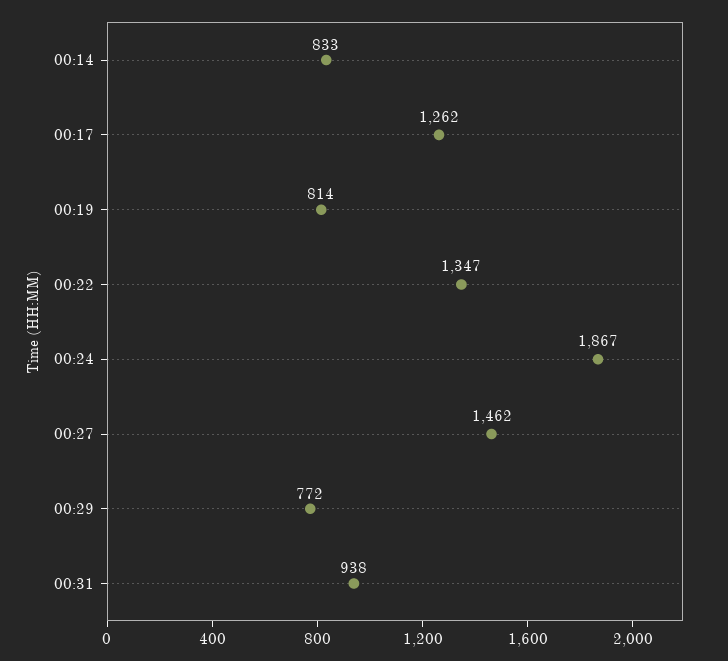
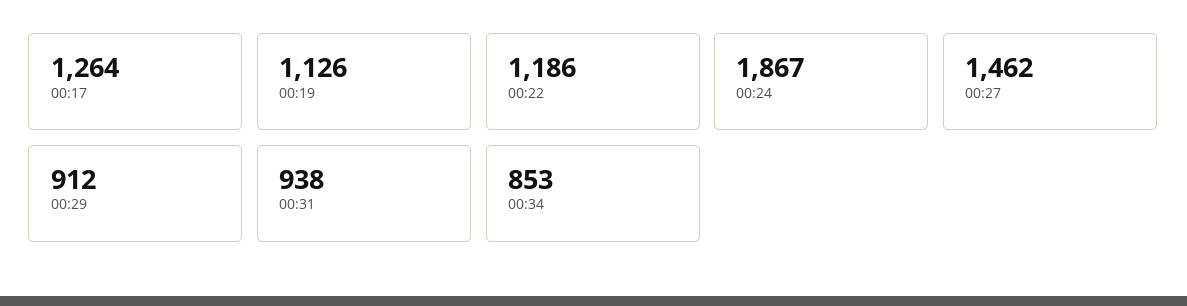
00:14: 833 -> none
00:17: 1262 -> 1264
00:19: 814 -> 1126
00:22: 1347 -> 1186
00:29: 772 -> 912
00:34: none -> 853

